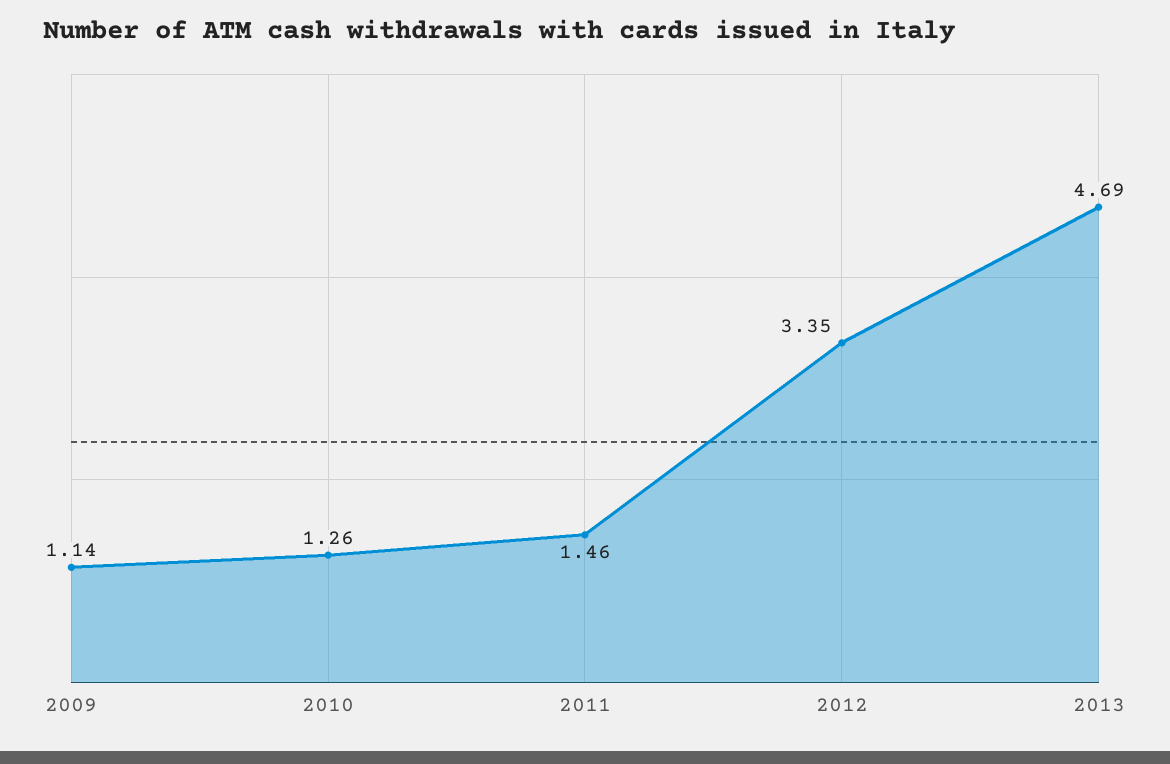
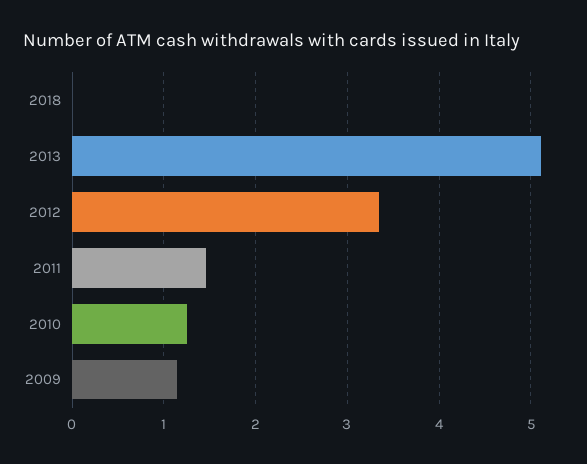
2013: 4.69 -> 5.1
2018: none -> 0

